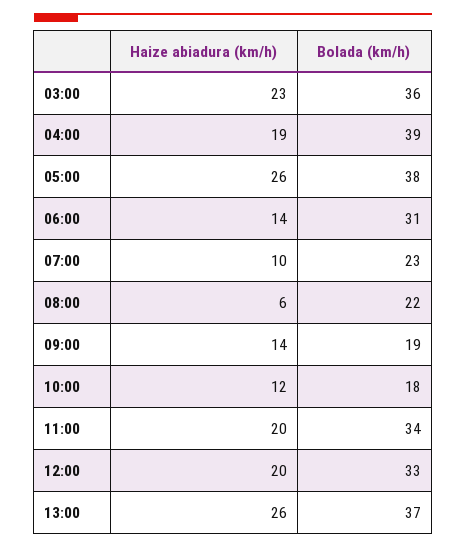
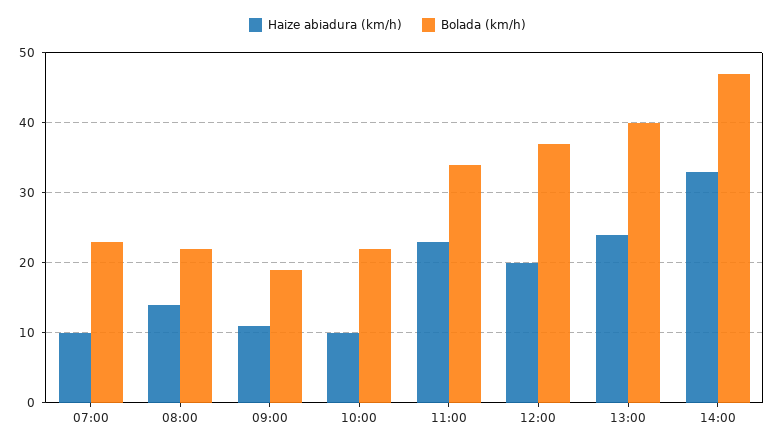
Haize abiadura (km/h), 03:00: 23 -> none
Bolada (km/h), 03:00: 36 -> none
Haize abiadura (km/h), 04:00: 19 -> none
Bolada (km/h), 04:00: 39 -> none
Haize abiadura (km/h), 05:00: 26 -> none
Bolada (km/h), 05:00: 38 -> none
Haize abiadura (km/h), 06:00: 14 -> none
Bolada (km/h), 06:00: 31 -> none
Haize abiadura (km/h), 08:00: 6 -> 14
Haize abiadura (km/h), 09:00: 14 -> 11
Haize abiadura (km/h), 10:00: 12 -> 10
Bolada (km/h), 10:00: 18 -> 22
Haize abiadura (km/h), 11:00: 20 -> 23
Bolada (km/h), 12:00: 33 -> 37
Haize abiadura (km/h), 13:00: 26 -> 24
Bolada (km/h), 13:00: 37 -> 40
Haize abiadura (km/h), 14:00: none -> 33
Bolada (km/h), 14:00: none -> 47

